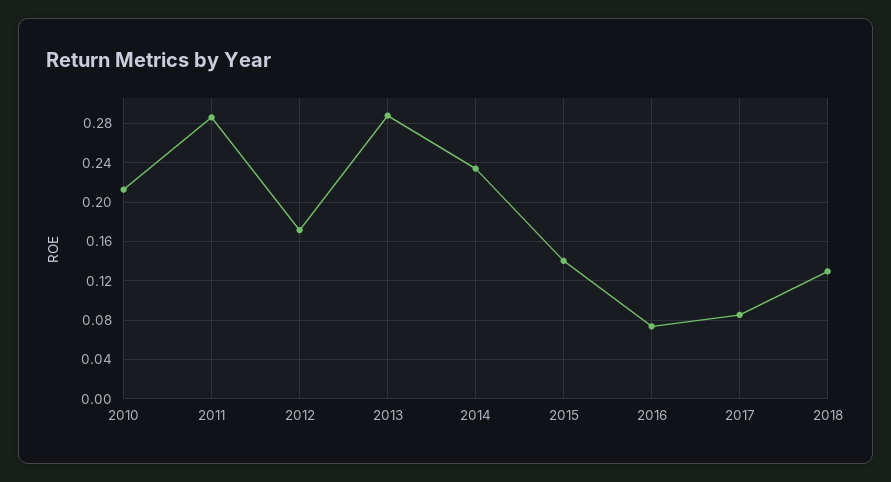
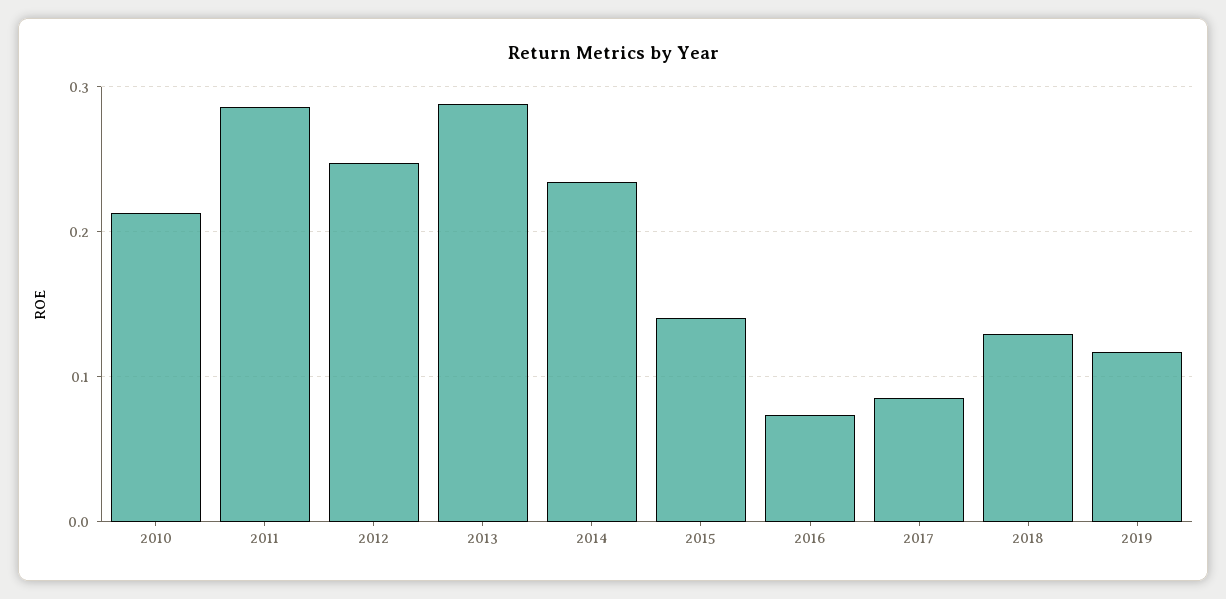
2012: 0.17 -> 0.25
2019: none -> 0.12

